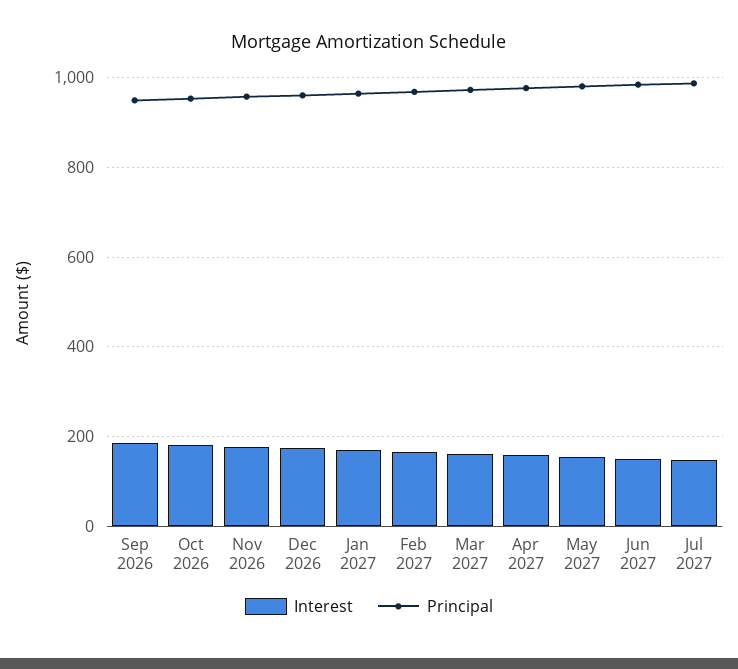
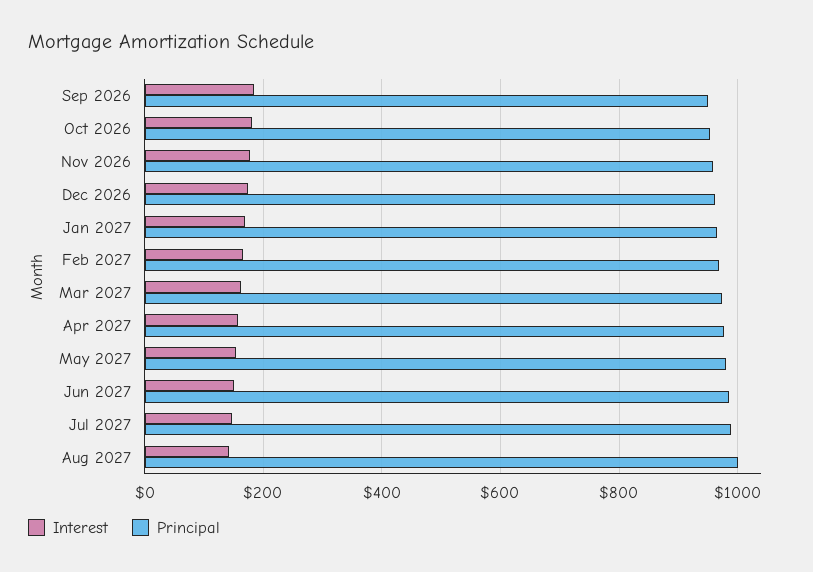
Interest, Aug 2027: none -> 140
Principal, Aug 2027: none -> 1000

